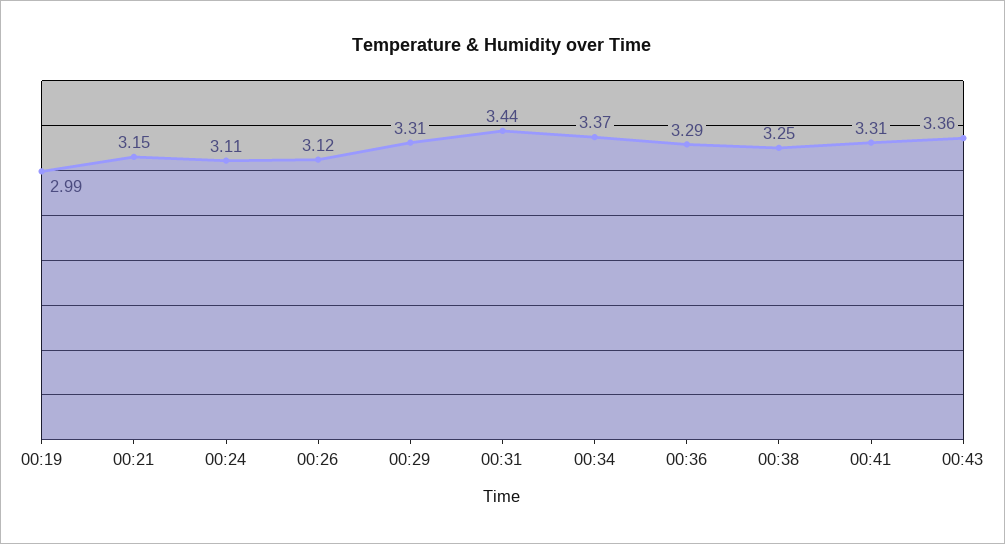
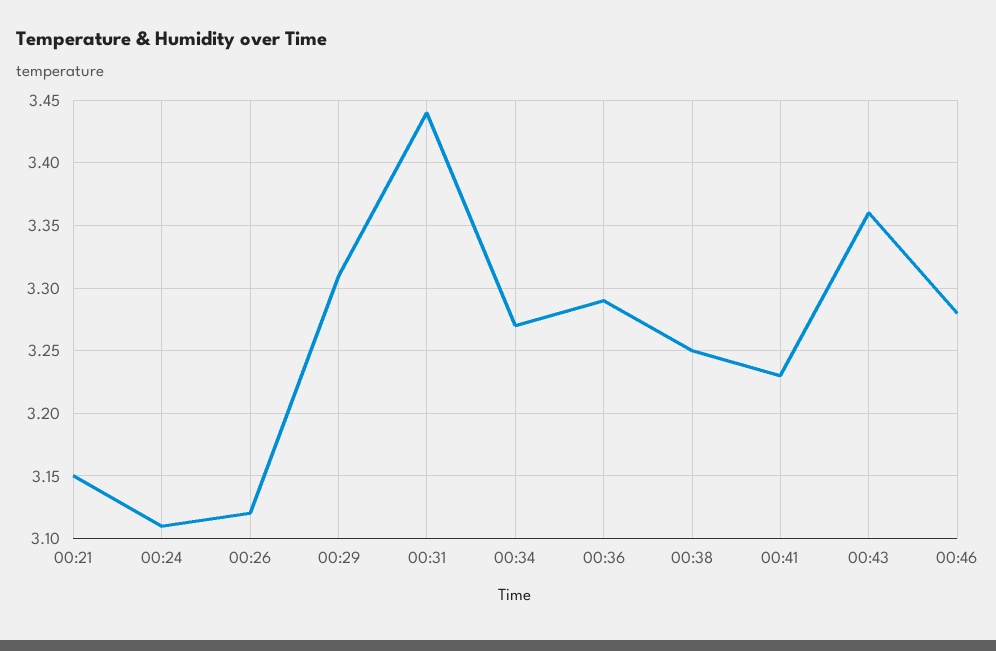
00:19: 2.99 -> none
00:34: 3.37 -> 3.27
00:41: 3.31 -> 3.23
00:46: none -> 3.28

